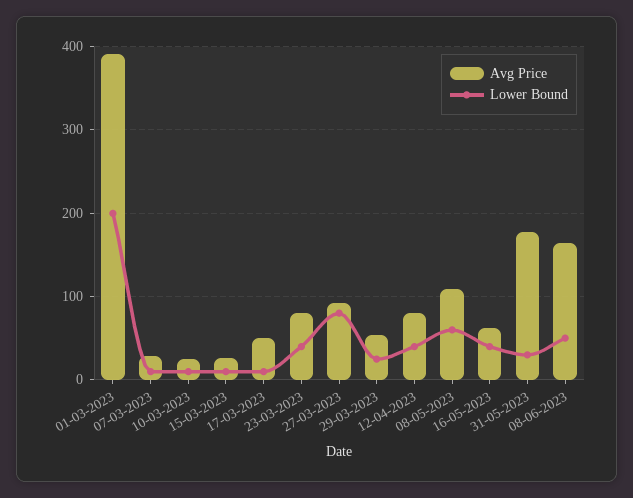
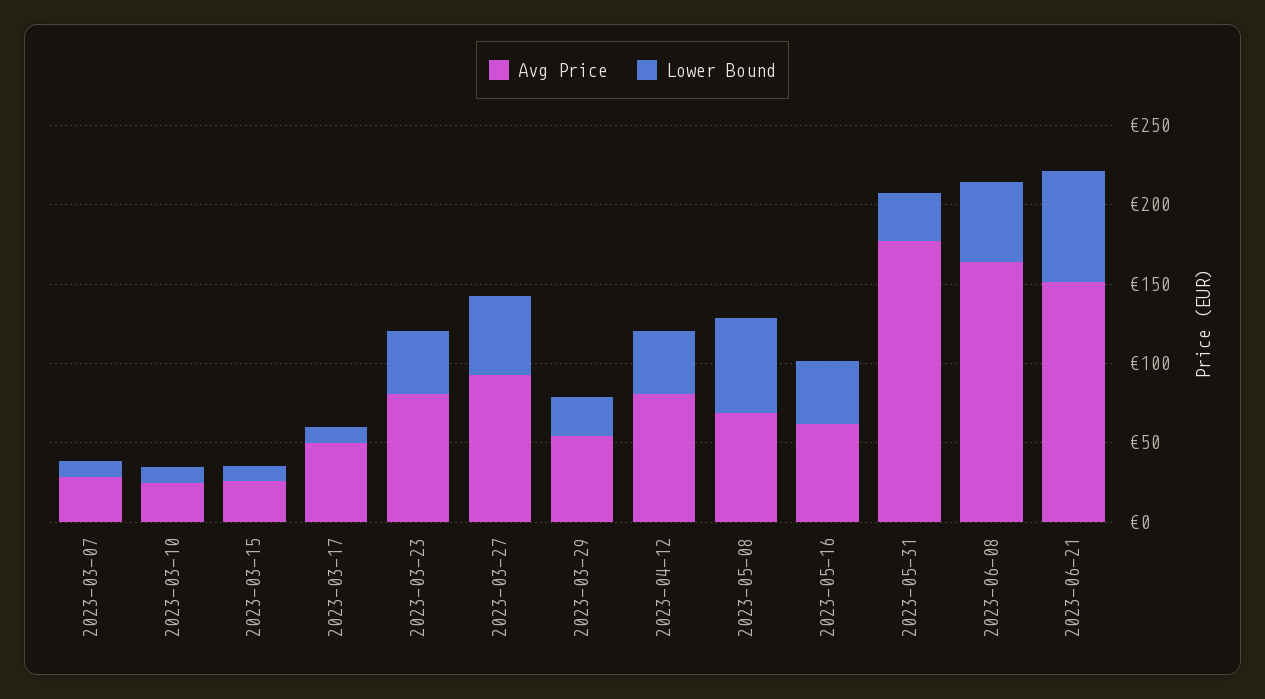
Avg Price, 01-03-2023: 390 -> none
Lower Bound, 01-03-2023: 200 -> none
Lower Bound, 27-03-2023: 80 -> 50
Avg Price, 08-05-2023: 110 -> 70
Avg Price, 2023-06-21: none -> 150
Lower Bound, 2023-06-21: none -> 70

